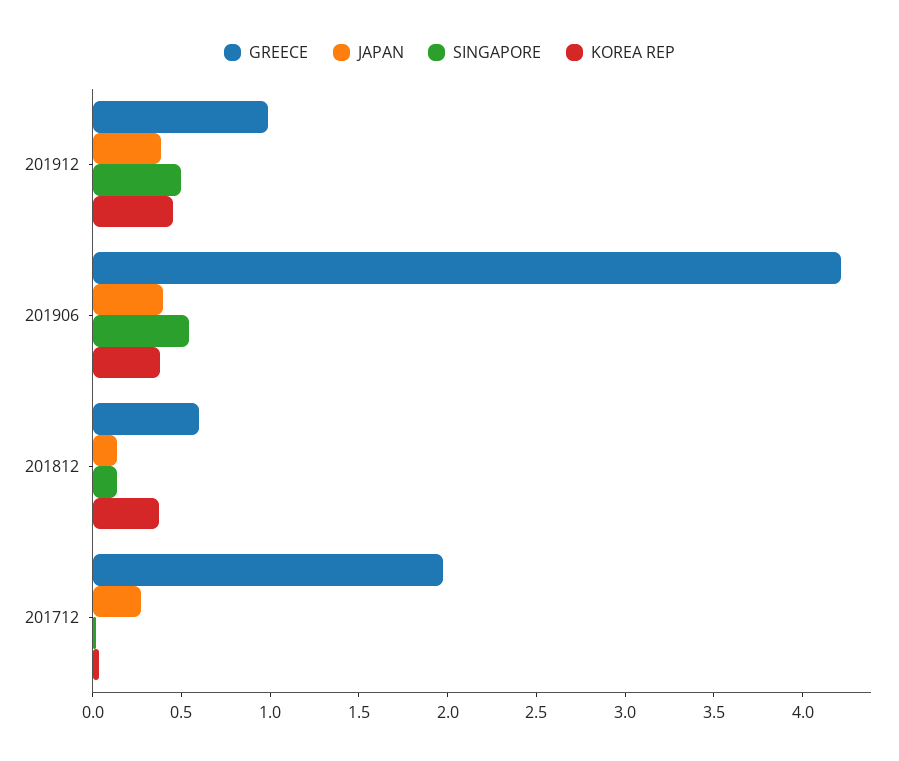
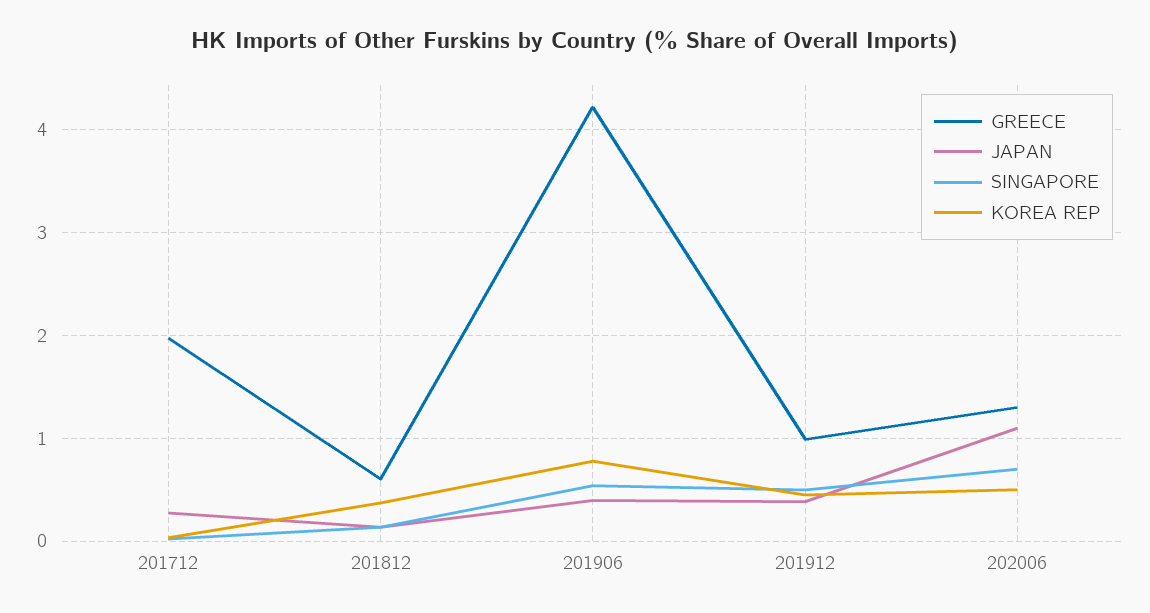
KOREA REP, 201906: 0.4 -> 0.8
GREECE, 202006: none -> 1.3
JAPAN, 202006: none -> 1.1
SINGAPORE, 202006: none -> 0.7
KOREA REP, 202006: none -> 0.5

